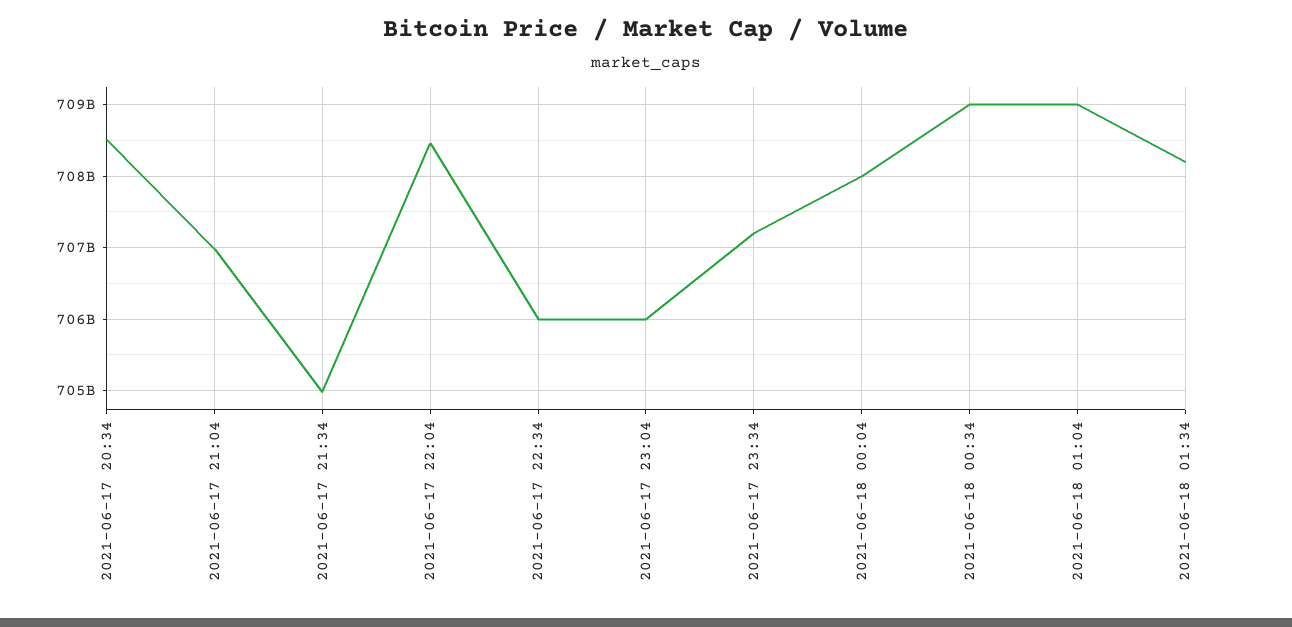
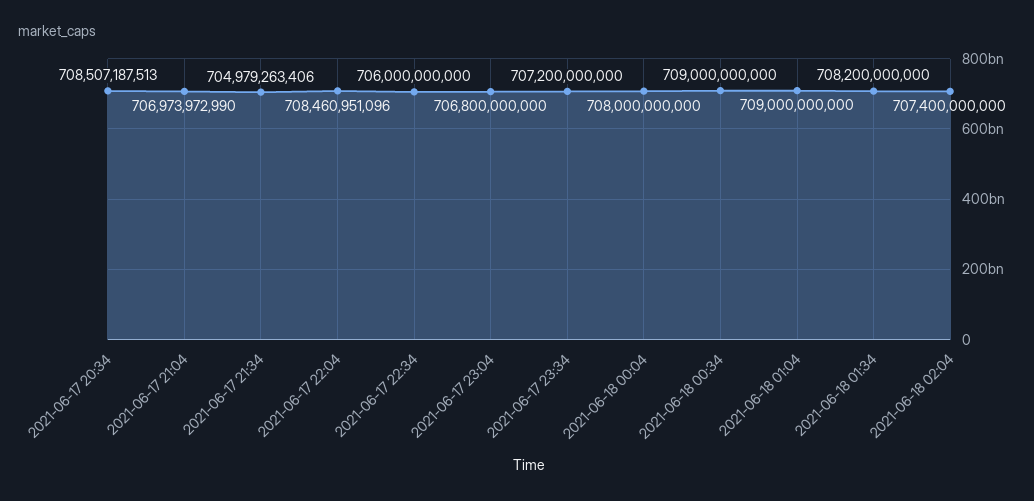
2021-06-17 23:04: 706000000000 -> 706800000000
2021-06-18 02:04: none -> 707400000000

